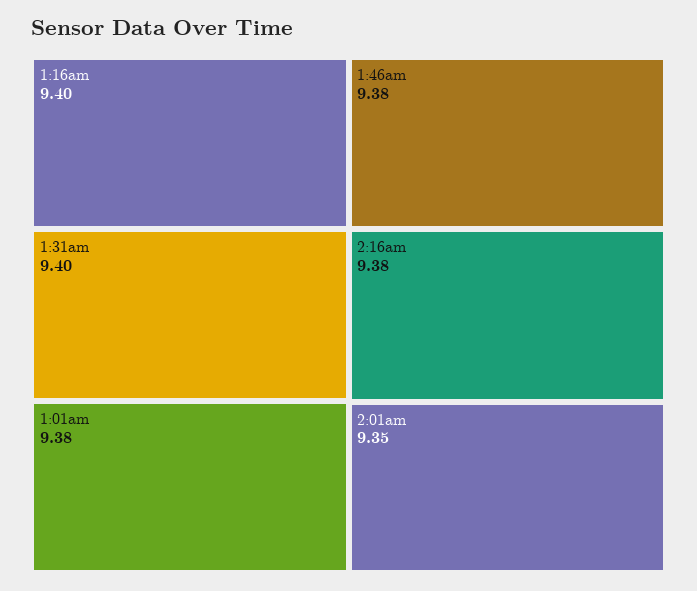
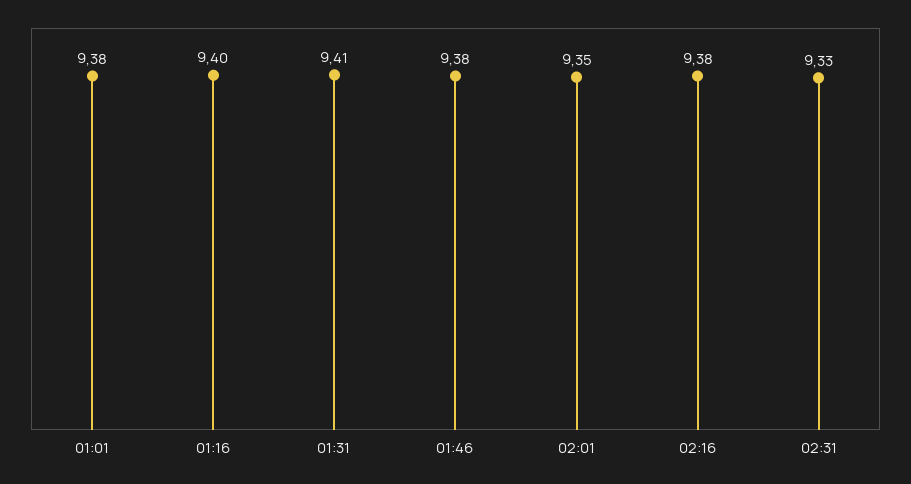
1:31am: 9.4 -> 9.41
02:31: none -> 9.33

